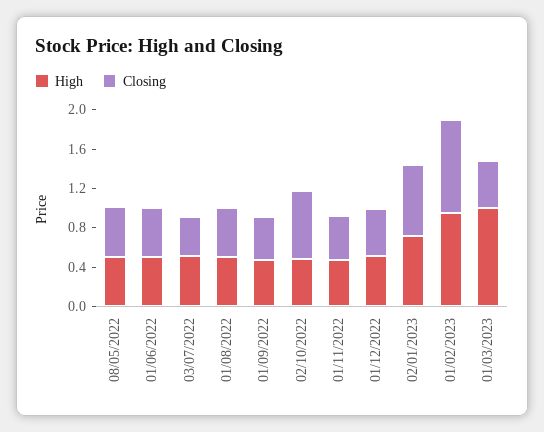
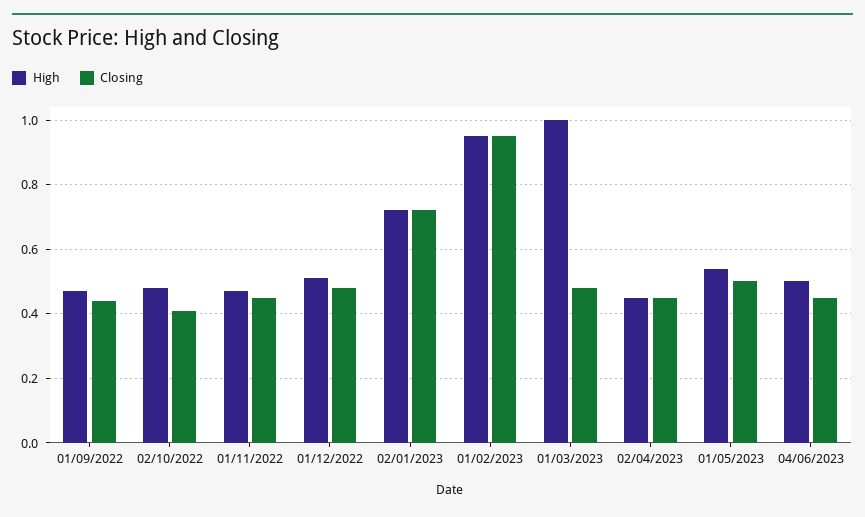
High, 08/05/2022: 0.5 -> none
Closing, 08/05/2022: 0.5 -> none
High, 01/06/2022: 0.5 -> none
Closing, 01/06/2022: 0.5 -> none
High, 03/07/2022: 0.5 -> none
Closing, 03/07/2022: 0.4 -> none
High, 01/08/2022: 0.5 -> none
Closing, 01/08/2022: 0.5 -> none
Closing, 02/10/2022: 0.7 -> 0.4
High, 02/04/2023: none -> 0.45
Closing, 02/04/2023: none -> 0.45
High, 01/05/2023: none -> 0.55
Closing, 01/05/2023: none -> 0.5
High, 04/06/2023: none -> 0.5
Closing, 04/06/2023: none -> 0.45

